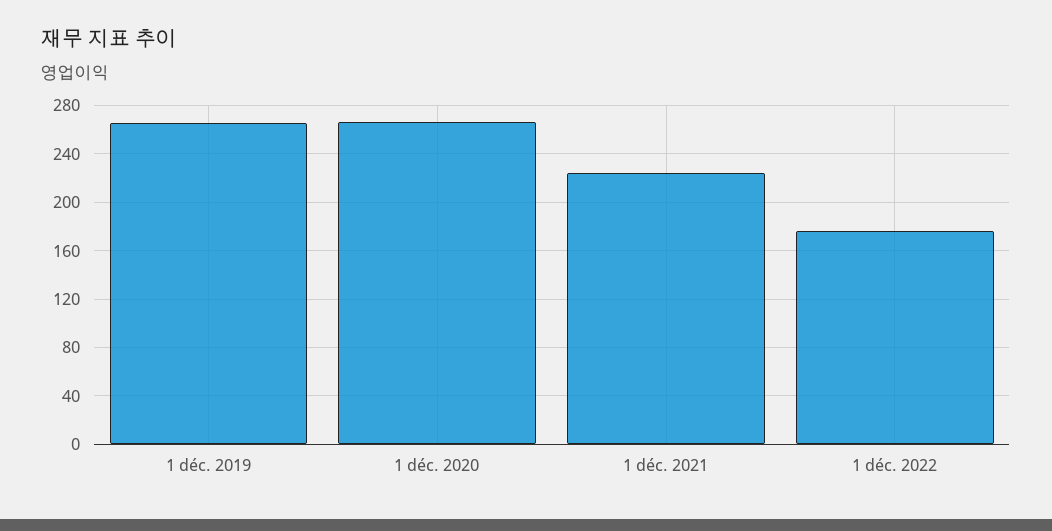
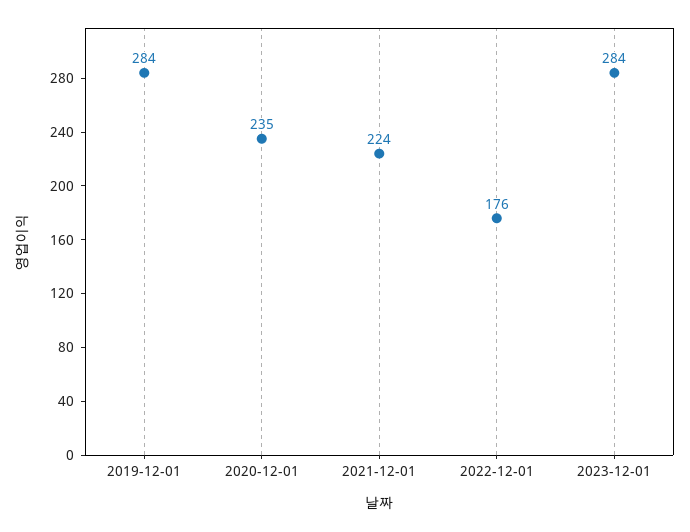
1 déc. 2019: 265 -> 284
1 déc. 2020: 265 -> 235
2023-12-01: none -> 284

